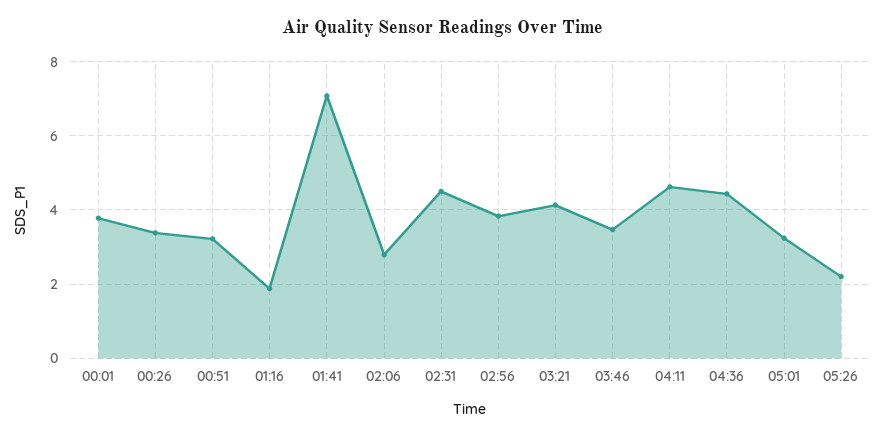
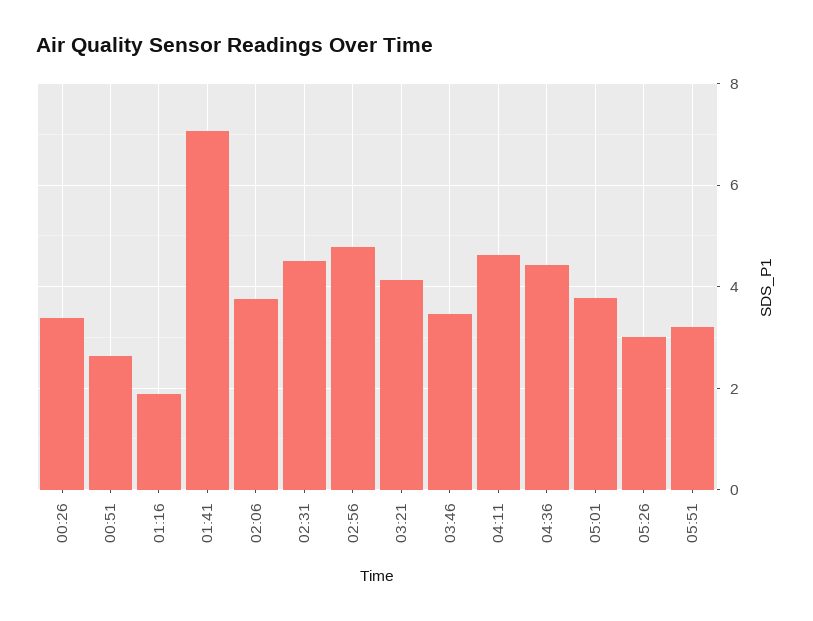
00:01: 3.8 -> none
00:51: 3.2 -> 2.6
02:06: 2.8 -> 3.8
02:56: 3.8 -> 4.8
05:01: 3.2 -> 3.8
05:26: 2.2 -> 3
05:51: none -> 3.2

